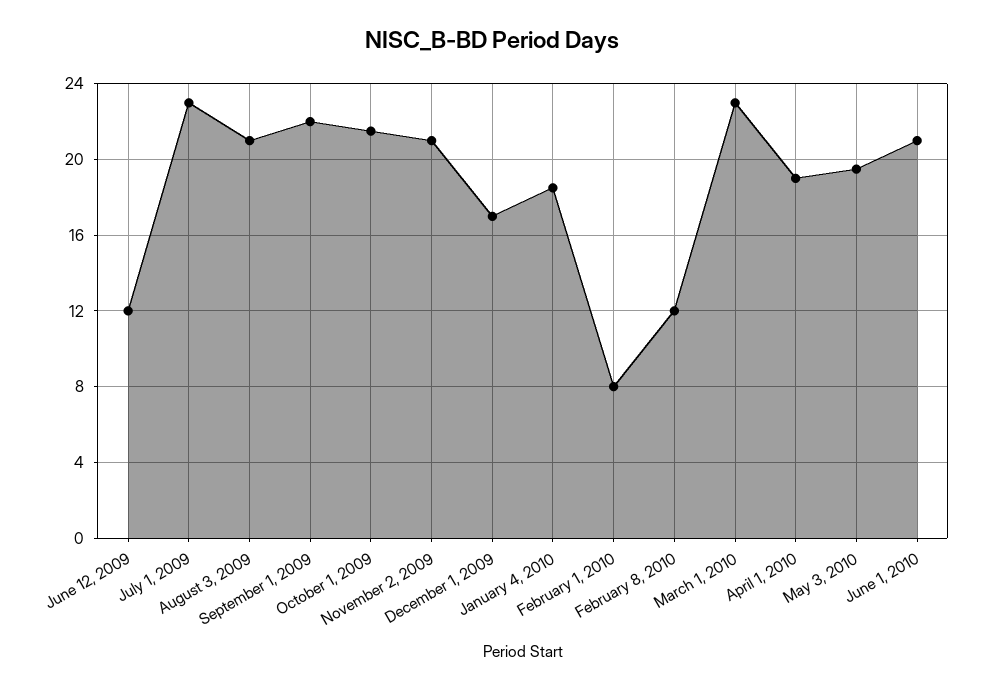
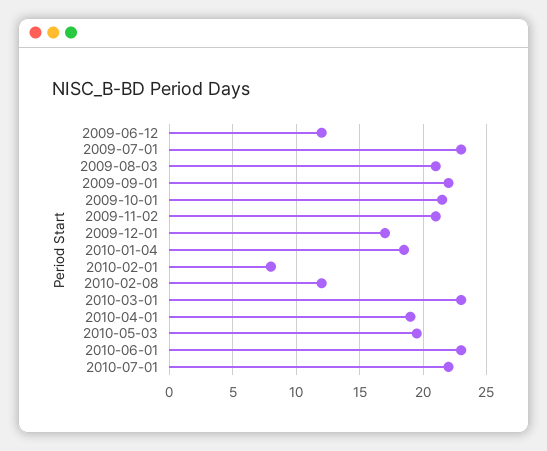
June 1, 2010: 21 -> 23
2010-07-01: none -> 22

